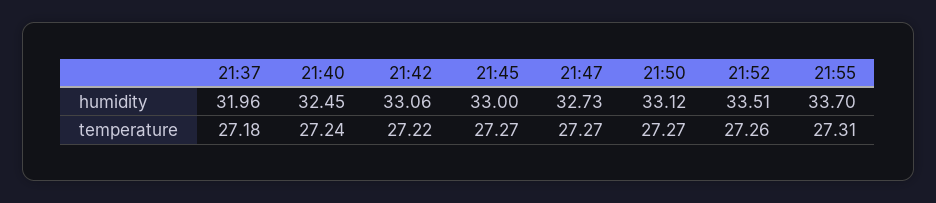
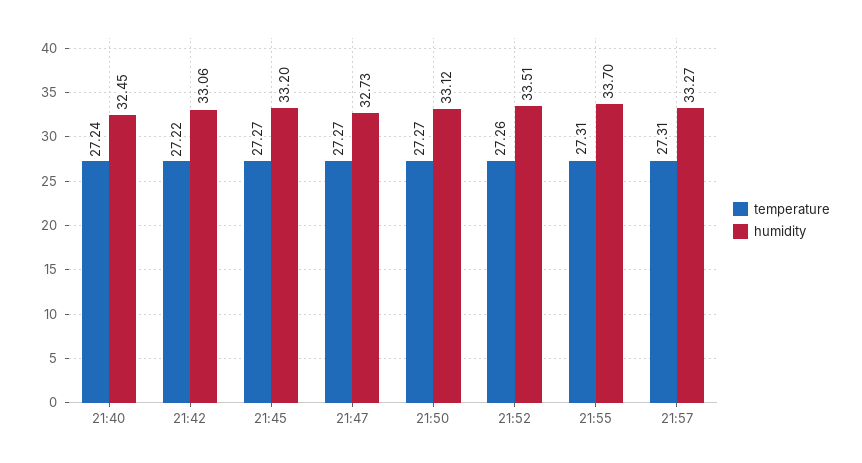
humidity, 21:37: 31.96 -> none
humidity, 21:45: 33 -> 33.2
temperature, 21:37: 27.18 -> none
temperature, 21:57: none -> 27.31
humidity, 21:57: none -> 33.27

